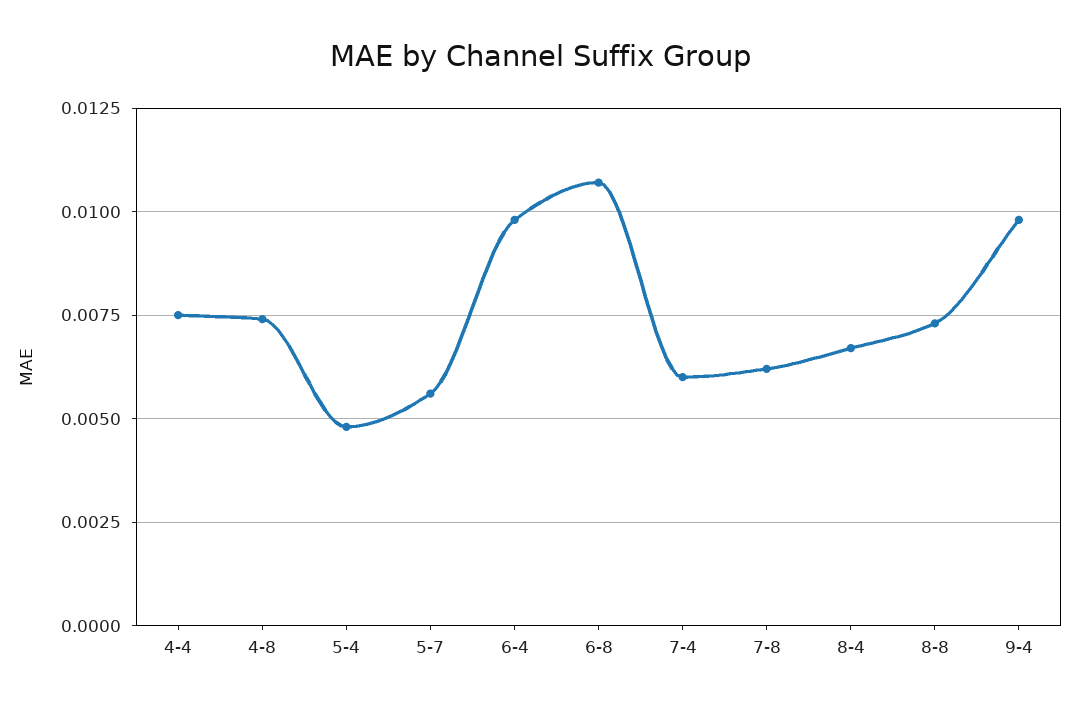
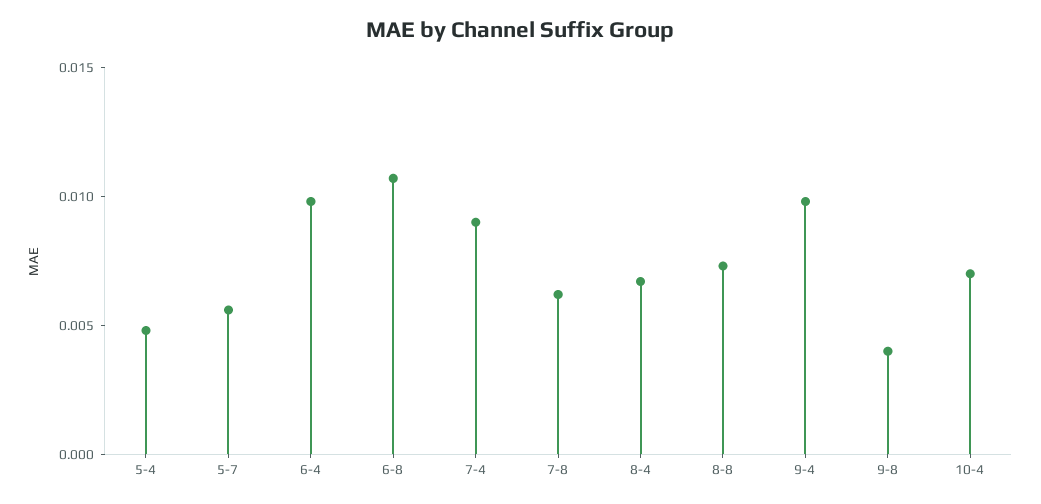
4-4: 0.0075 -> none
4-8: 0.0075 -> none
7-4: 0.006 -> 0.009
9-8: none -> 0.004
10-4: none -> 0.007

